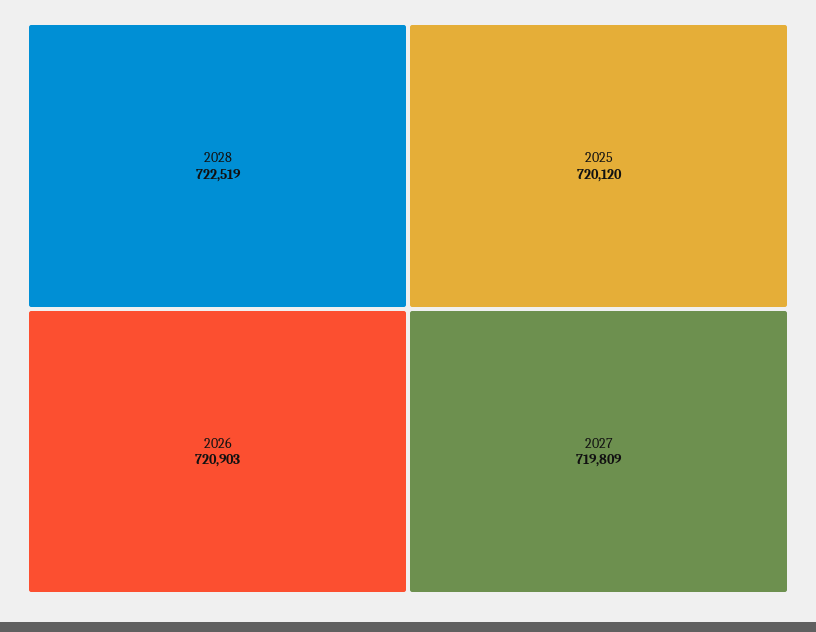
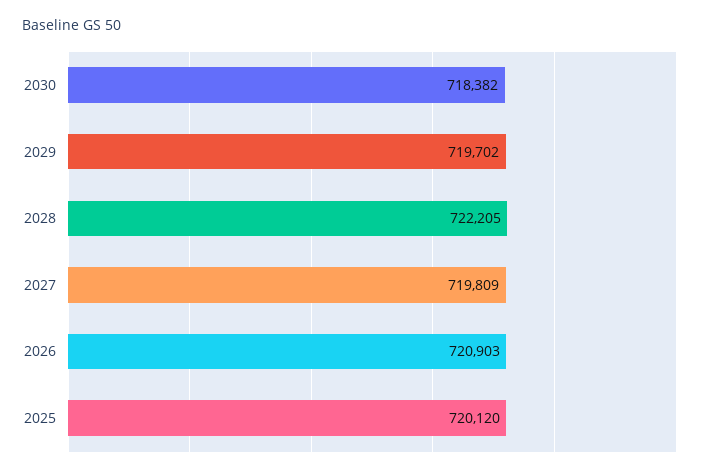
2028: 722519 -> 722205
2030: none -> 718382
2029: none -> 719702

